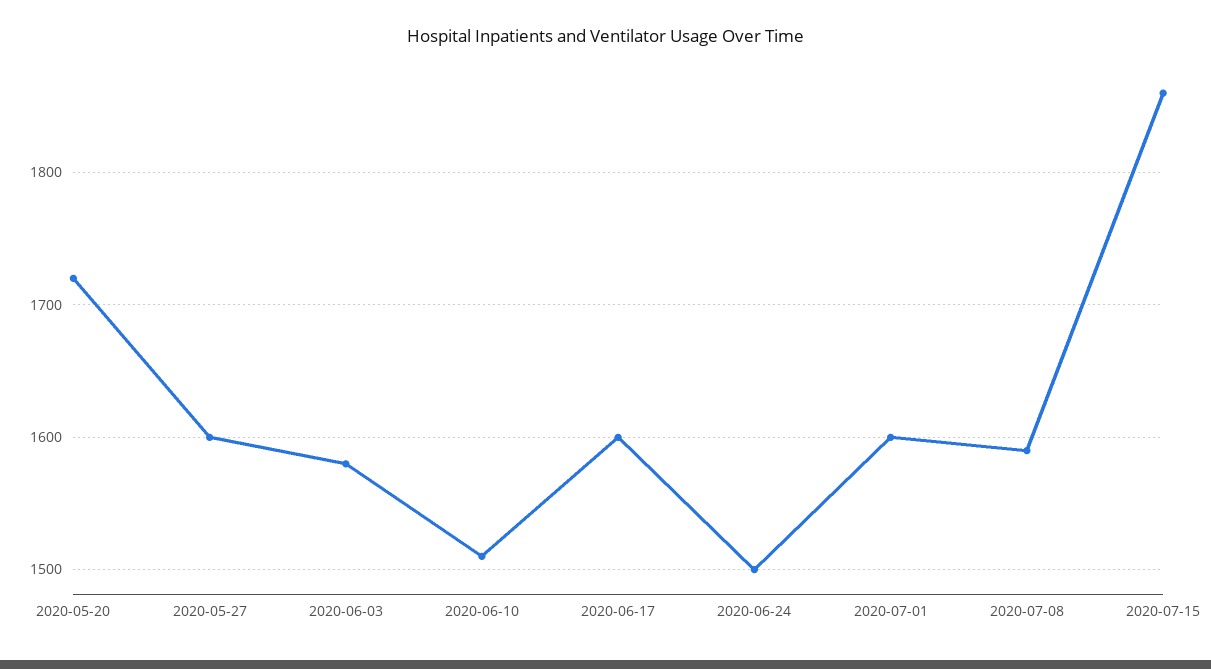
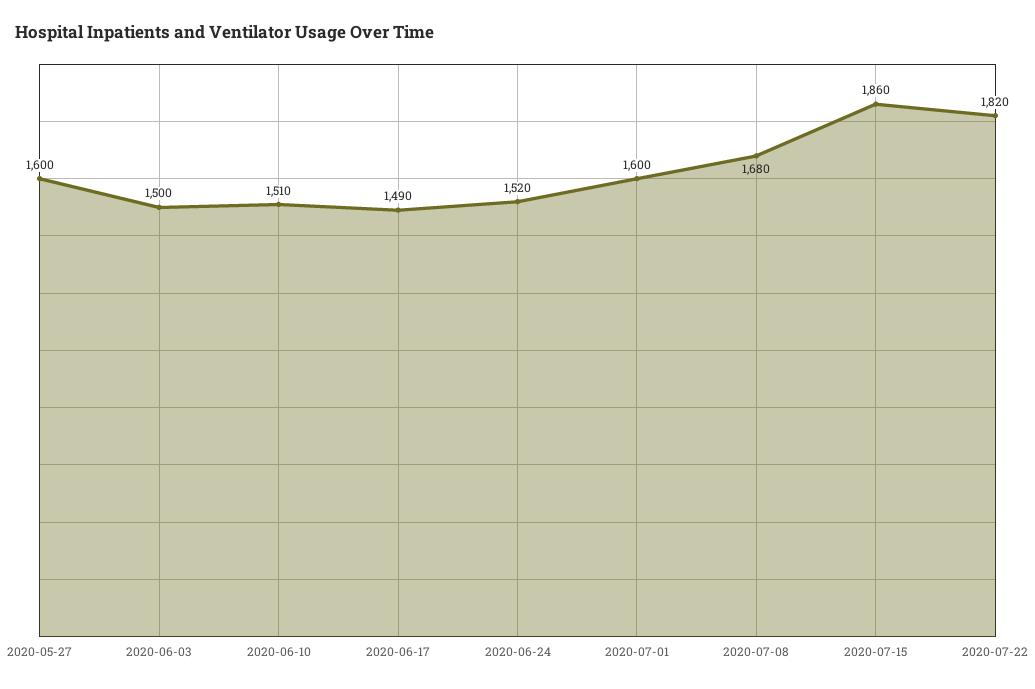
2020-05-20: 1720 -> none
2020-06-03: 1580 -> 1500
2020-06-17: 1600 -> 1490
2020-06-24: 1500 -> 1520
2020-07-08: 1590 -> 1680
2020-07-22: none -> 1820

